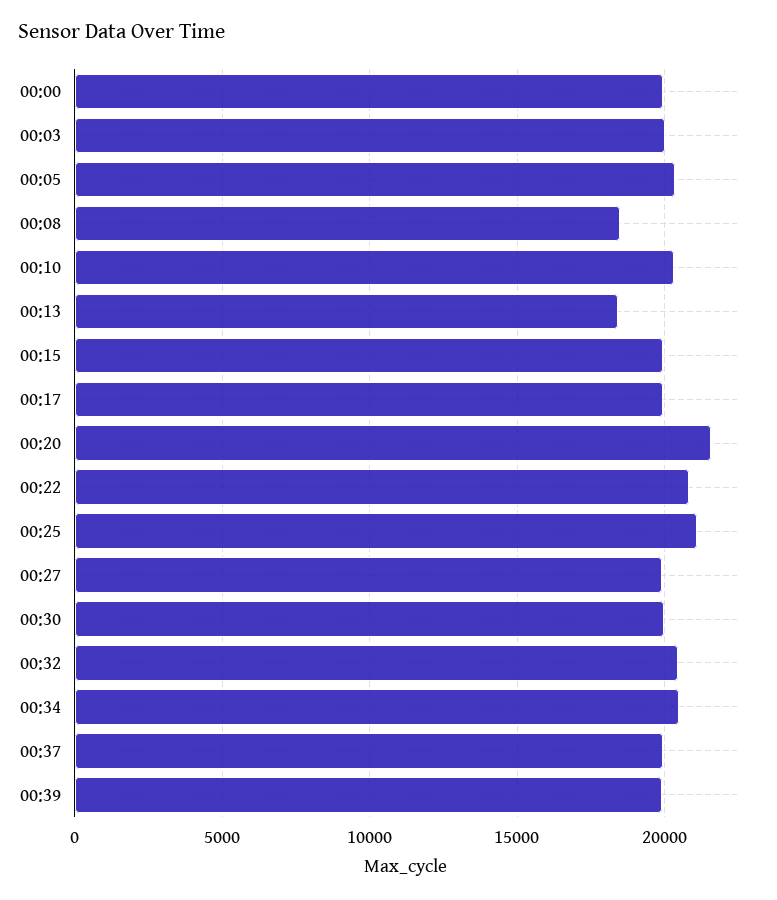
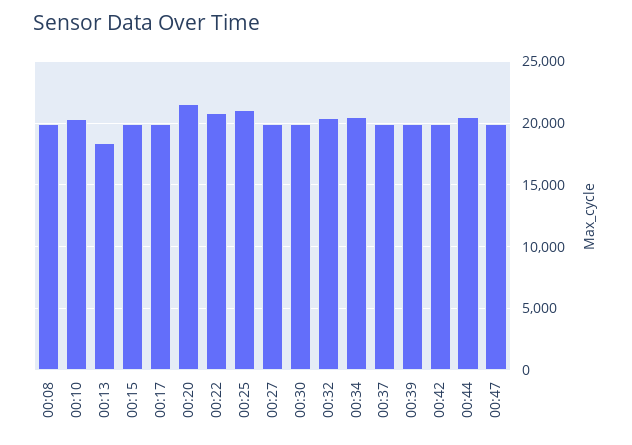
00:00: 20000 -> none
00:03: 20000 -> none
00:05: 20500 -> none
00:08: 18500 -> 20000
00:42: none -> 20000
00:44: none -> 20500
00:47: none -> 20000

